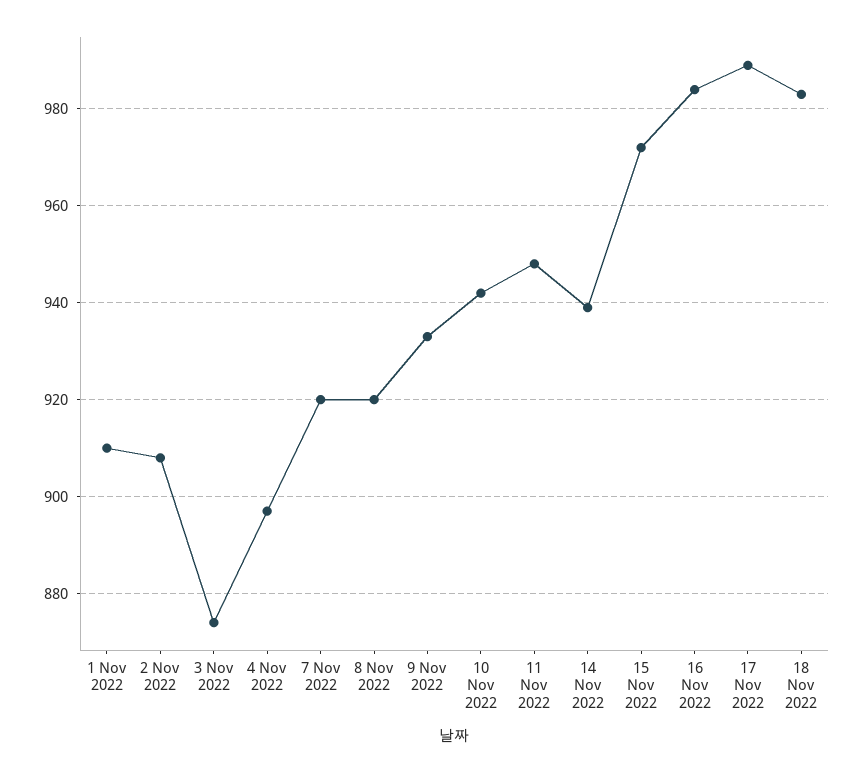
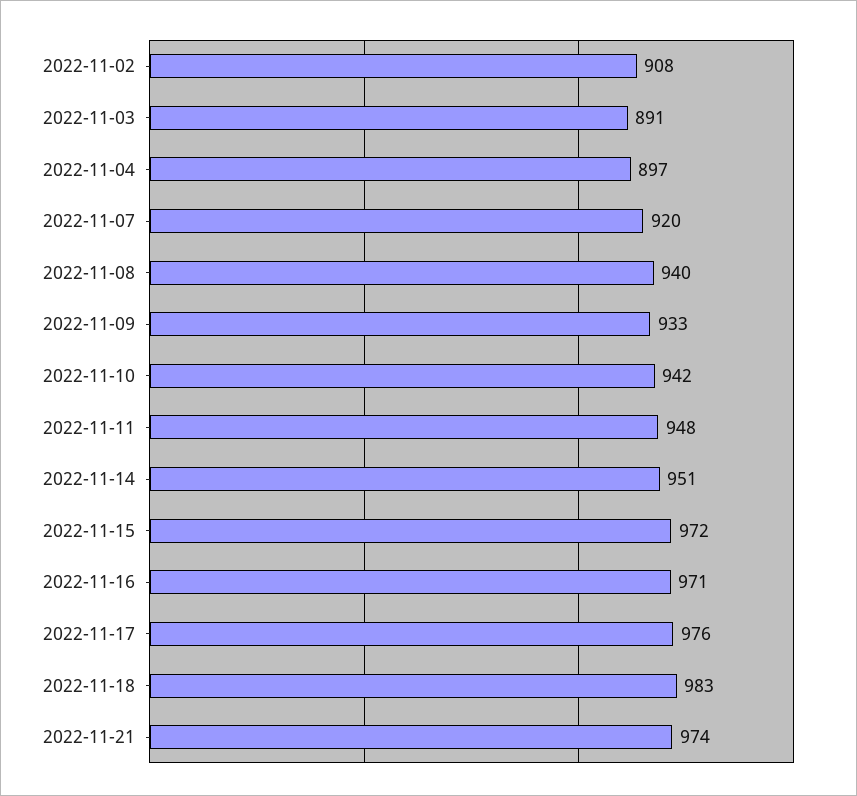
1 Nov 2022: 910 -> none
3 Nov 2022: 875 -> 891
8 Nov 2022: 920 -> 940
14 Nov 2022: 940 -> 951
16 Nov 2022: 985 -> 971
17 Nov 2022: 990 -> 976
2022-11-21: none -> 974

